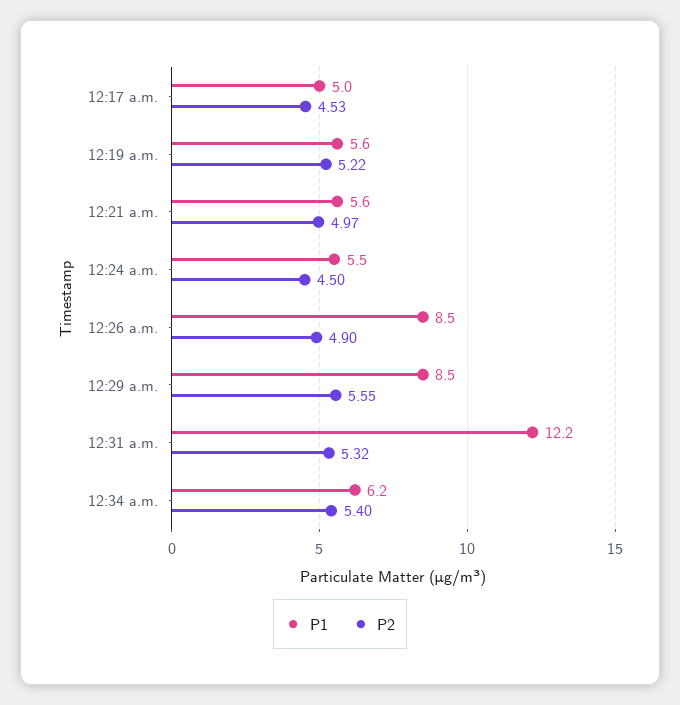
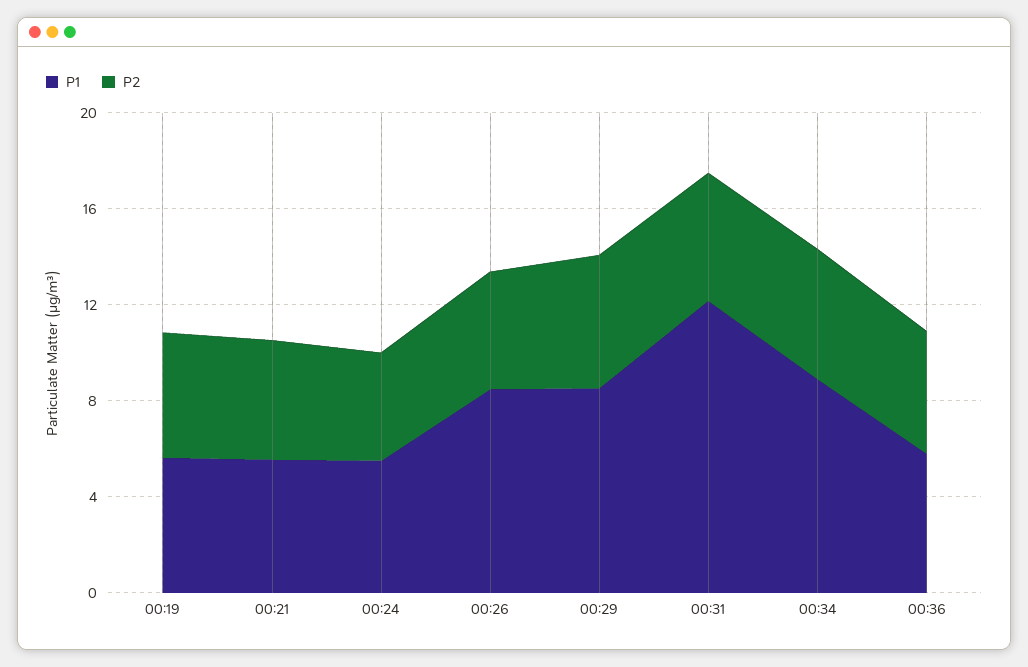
P1, 12:17 a.m.: 5 -> none
P2, 12:17 a.m.: 4.53 -> none
P1, 12:34 a.m.: 6.2 -> 9
P1, 00:36: none -> 6
P2, 00:36: none -> 5

